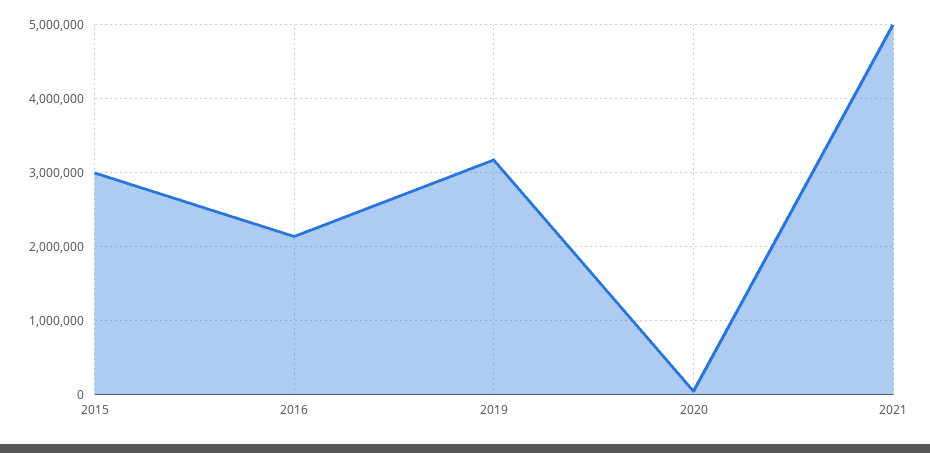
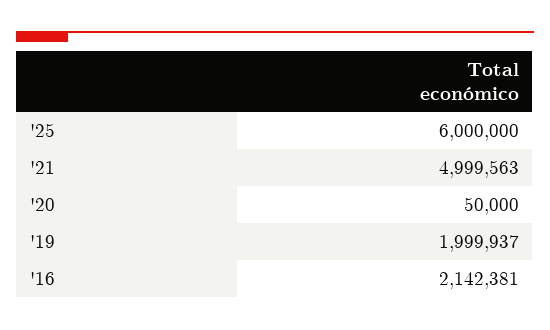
2015: 3000000 -> none
2019: 3200000 -> 1999937
'25: none -> 6000000

